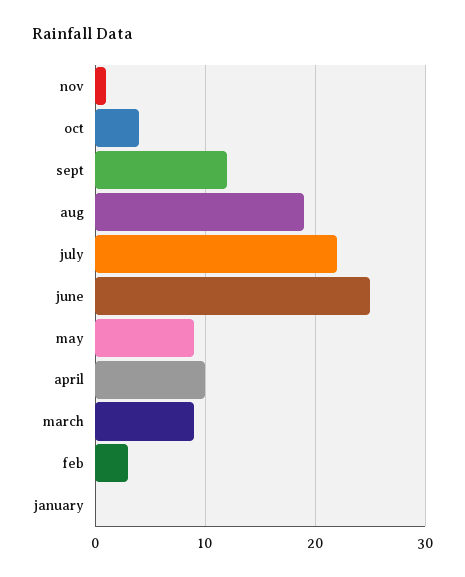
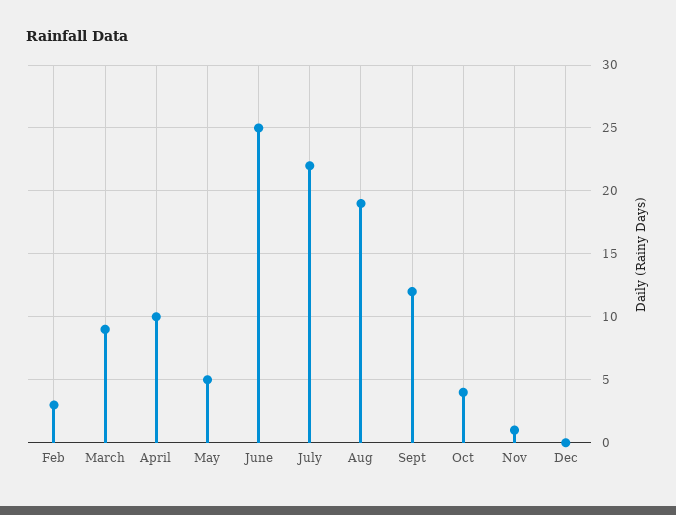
may: 9 -> 5
january: 0 -> none
Dec: none -> 0

